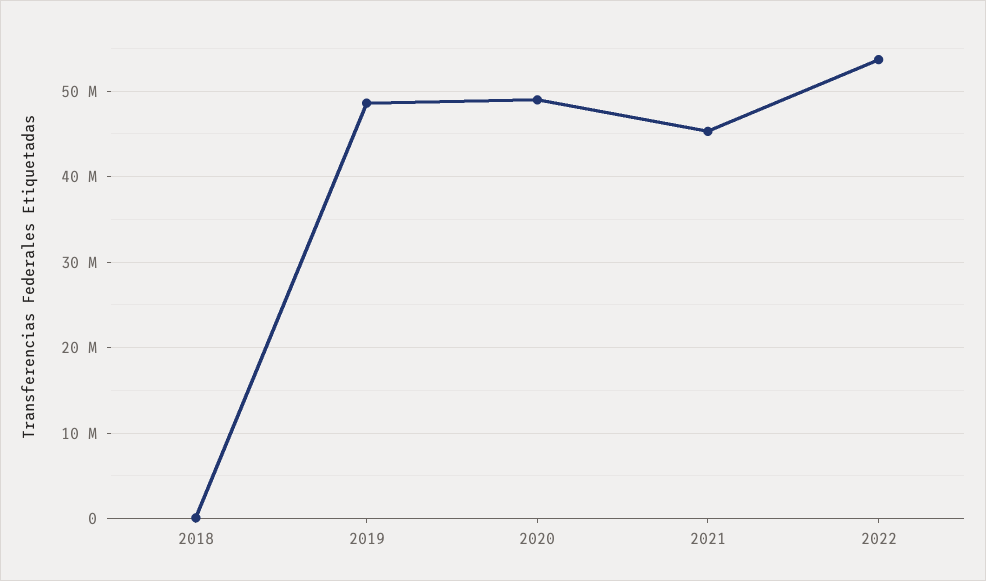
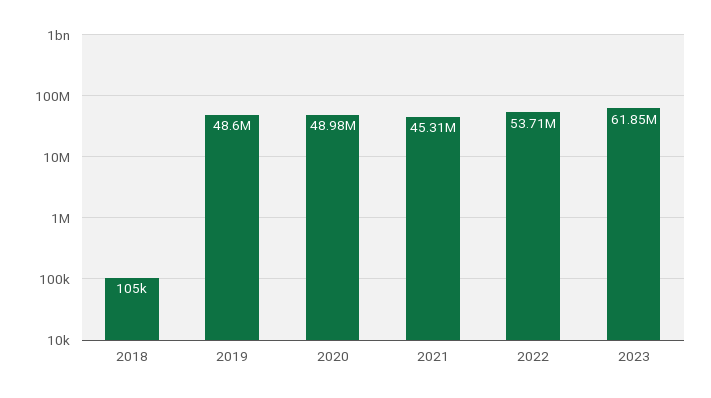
2023: none -> 61850000

